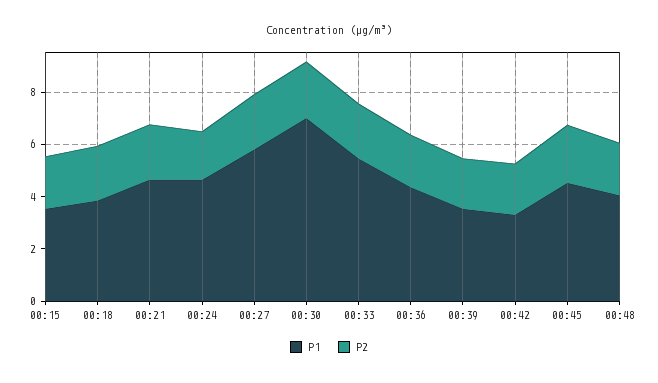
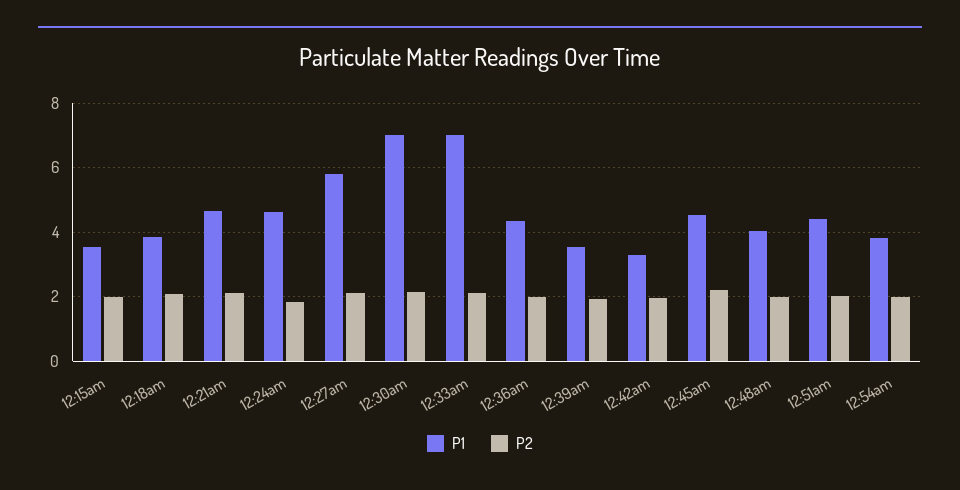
P1, 00:33: 5.5 -> 7
P1, 12:51am: none -> 4.4
P2, 12:51am: none -> 2
P1, 12:54am: none -> 3.8
P2, 12:54am: none -> 2

